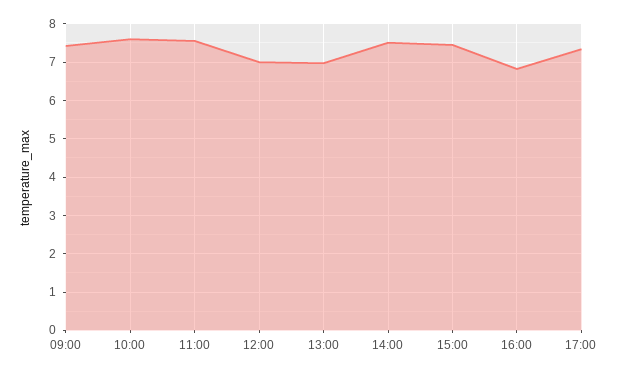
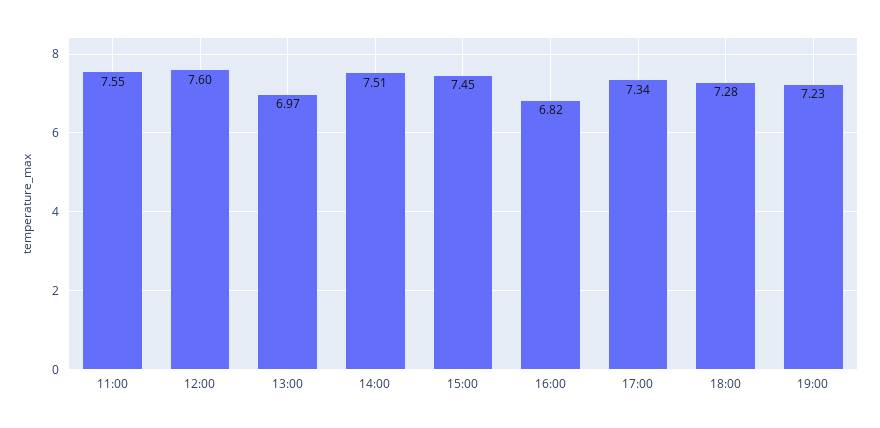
09:00: 7.4 -> none
10:00: 7.6 -> none
12:00: 7 -> 7.6
18:00: none -> 7.28
19:00: none -> 7.23

